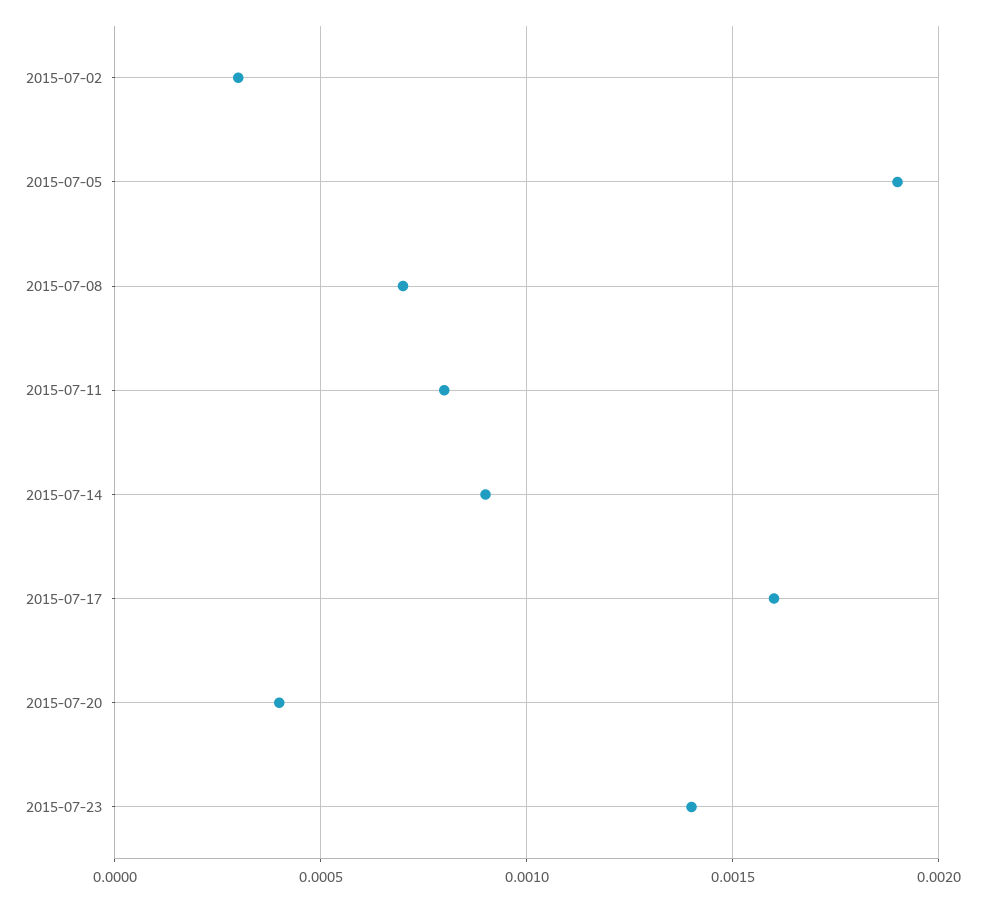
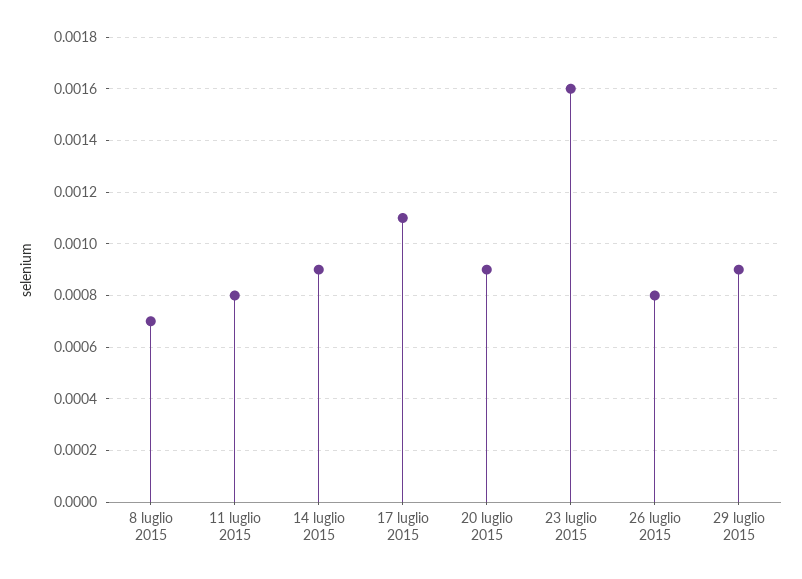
2015-07-02: 0.0003 -> none
2015-07-05: 0.0019 -> none
2015-07-17: 0.0016 -> 0.0011
2015-07-20: 0.0004 -> 0.0009
2015-07-23: 0.0014 -> 0.0016
26 luglio 2015: none -> 0.0008
29 luglio 2015: none -> 0.0009

